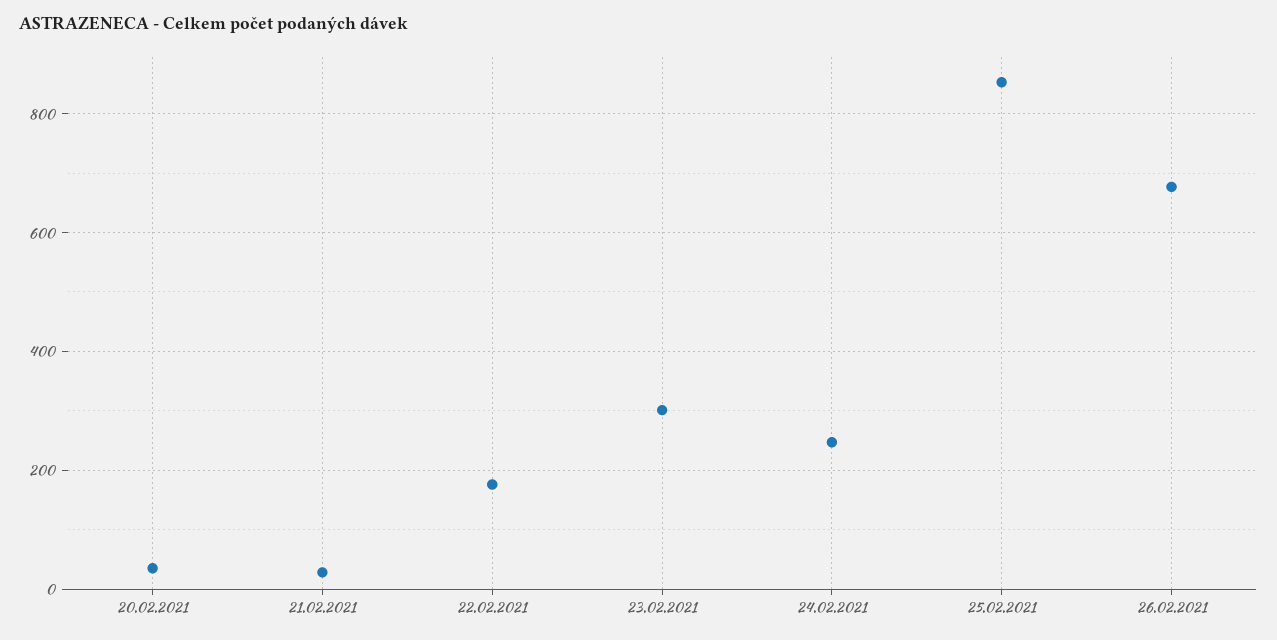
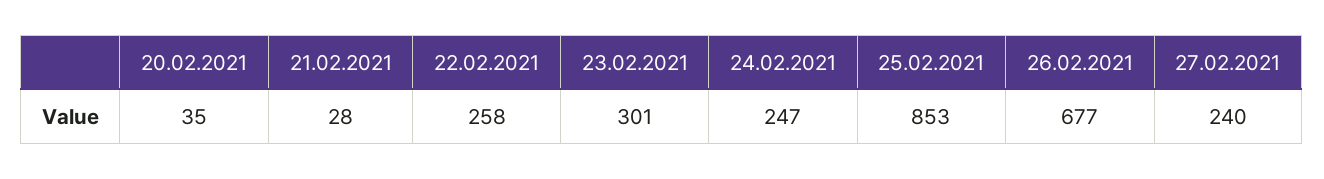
22.02.2021: 180 -> 258
27.02.2021: none -> 240

